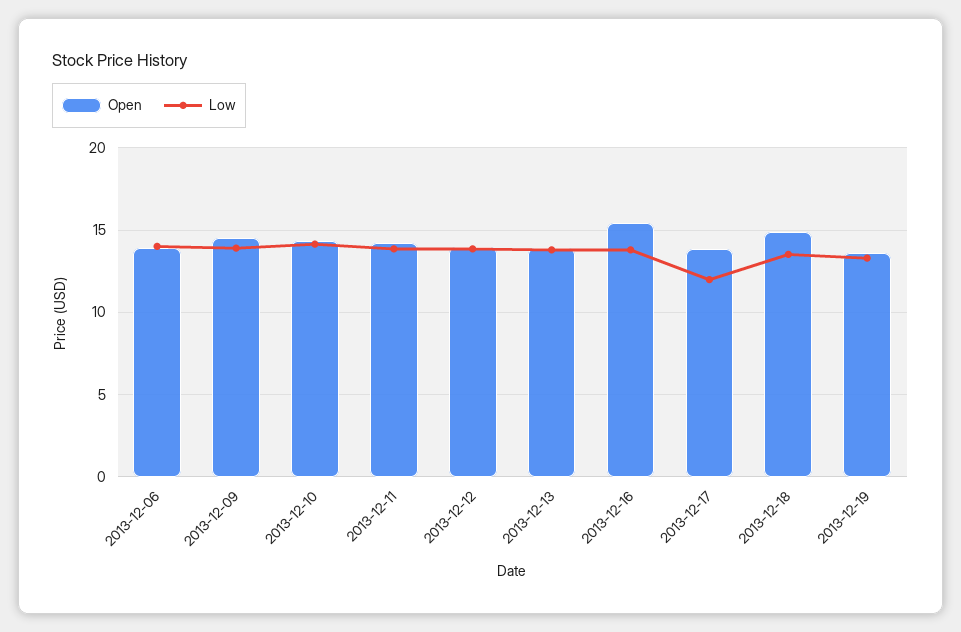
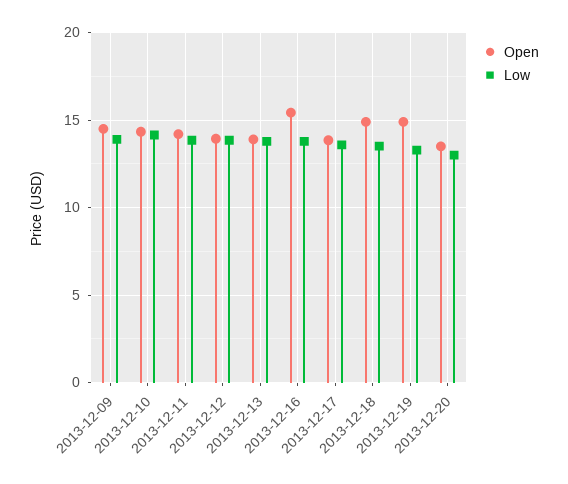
Open, 2013-12-06: 14 -> none
Low, 2013-12-06: 14 -> none
Low, 2013-12-17: 12 -> 13.5
Open, 2013-12-19: 13.5 -> 15
Open, 2013-12-20: none -> 13.5
Low, 2013-12-20: none -> 13

